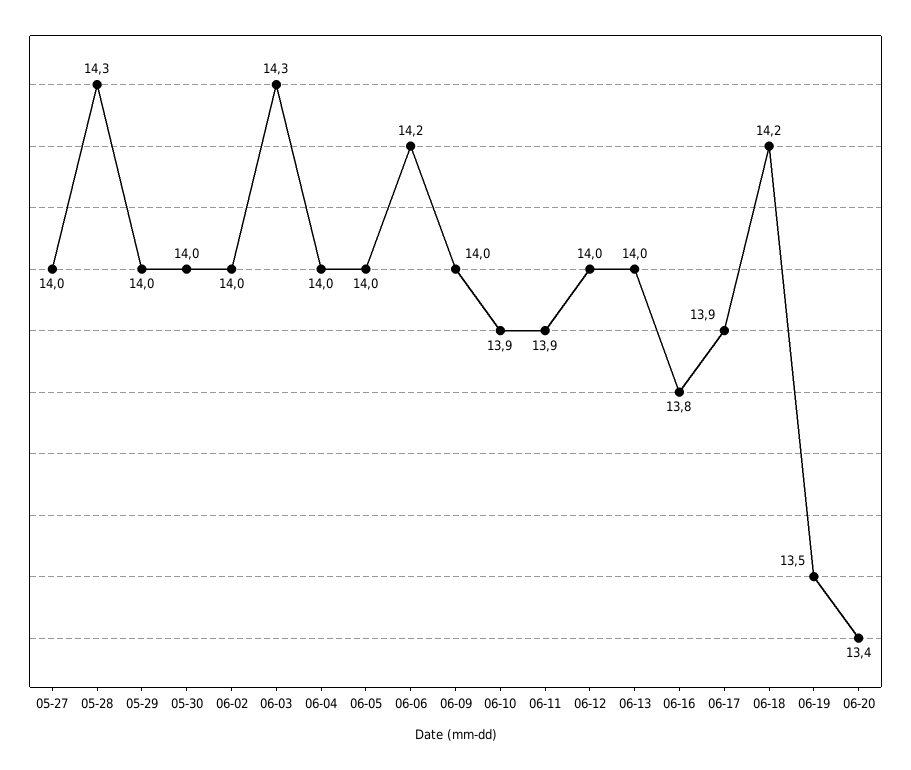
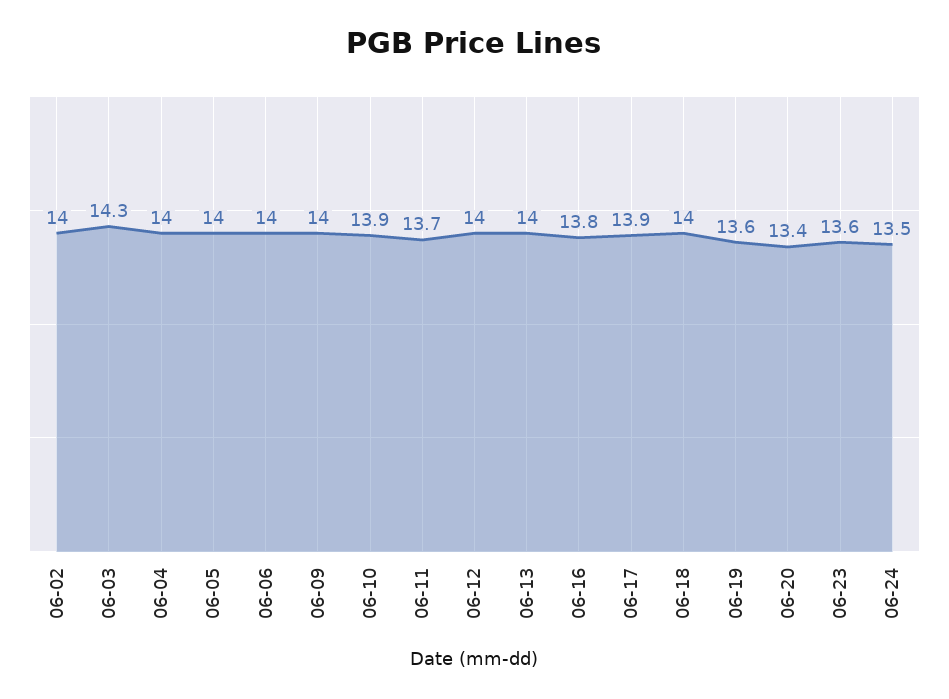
05-27: 14 -> none
05-28: 14.3 -> none
05-29: 14 -> none
05-30: 14 -> none
06-06: 14.2 -> 14
06-11: 13.9 -> 13.7
06-18: 14.2 -> 14
06-19: 13.5 -> 13.6
06-23: none -> 13.6
06-24: none -> 13.5

